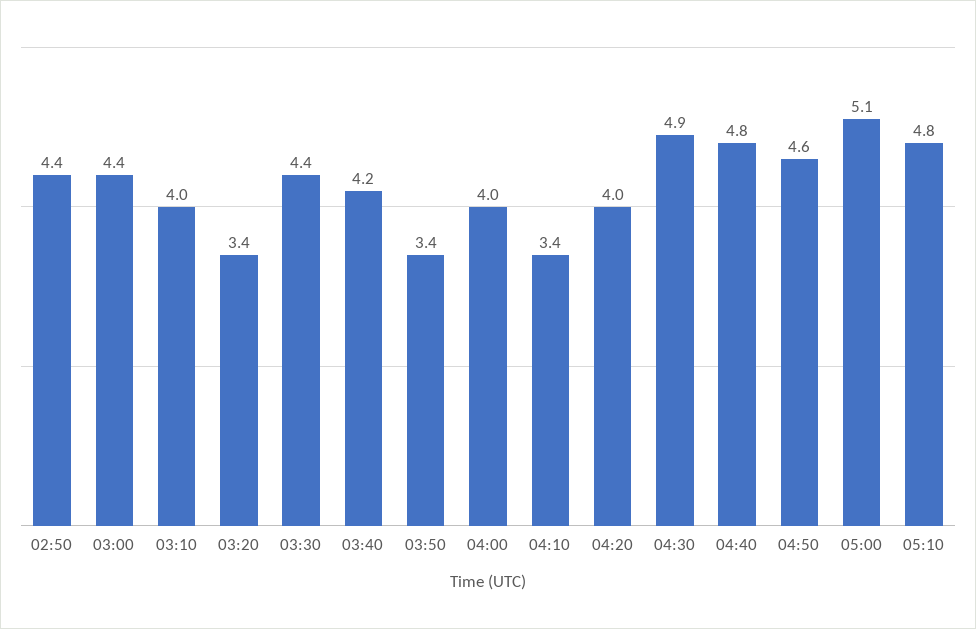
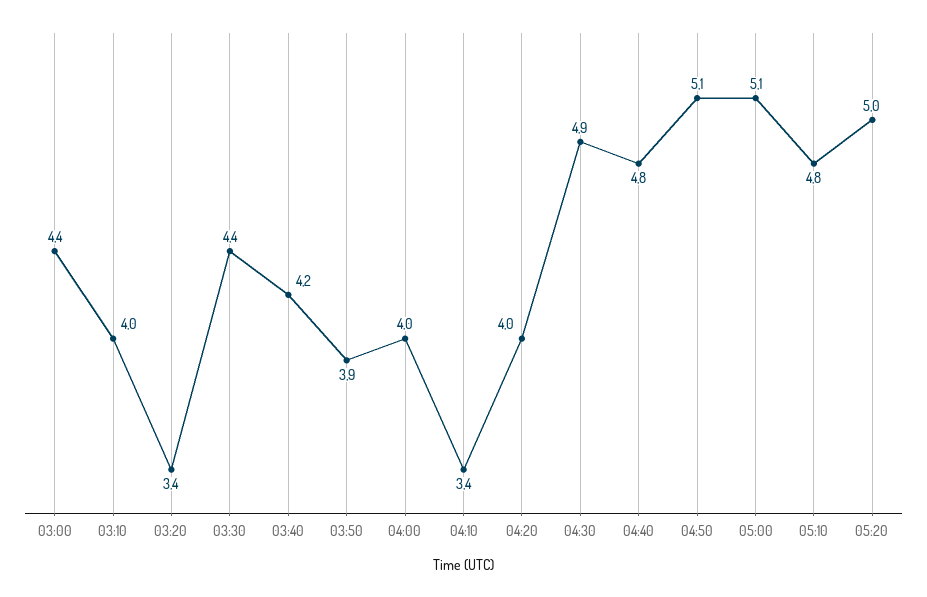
02:50: 4.4 -> none
03:50: 3.4 -> 3.9
04:50: 4.6 -> 5.1
05:20: none -> 5

